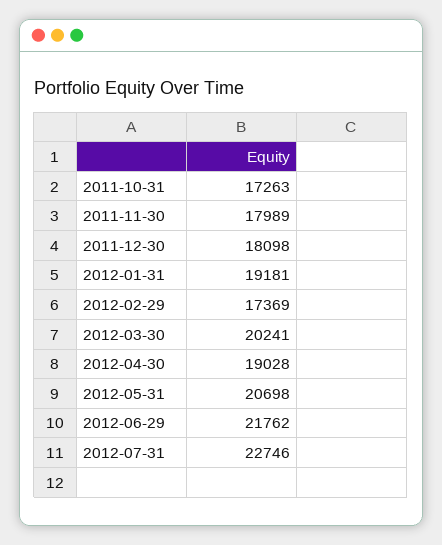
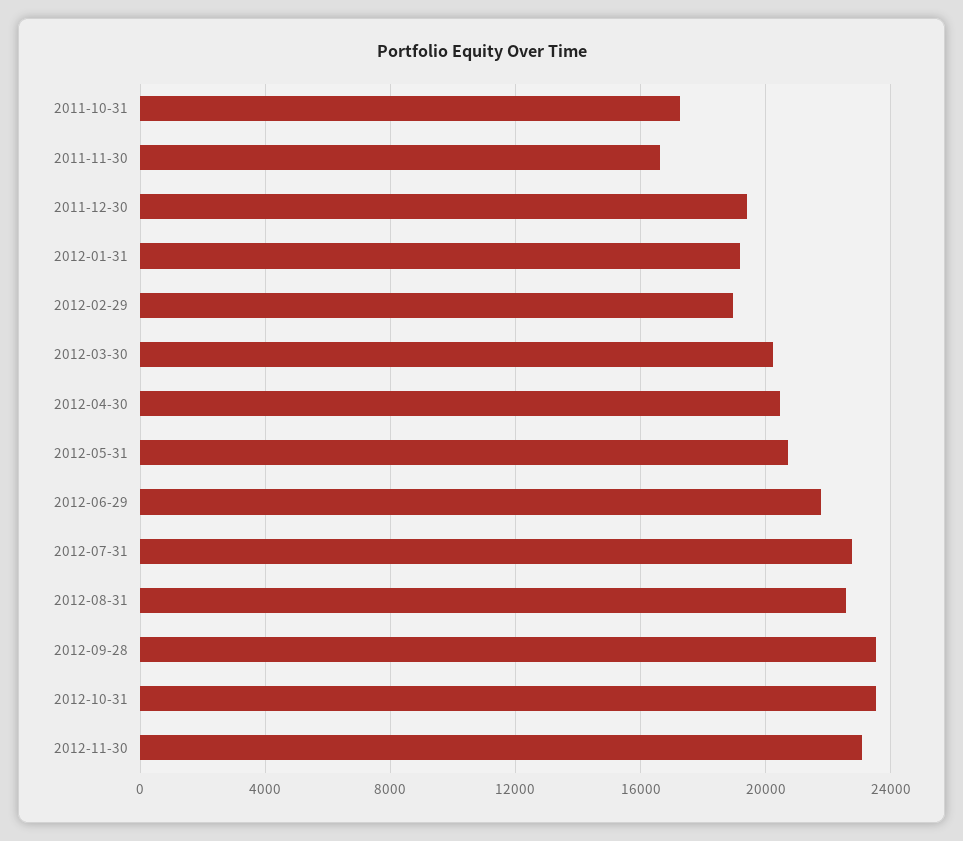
2011-11-30: 17989 -> 16500
2011-12-30: 18098 -> 19500
2012-02-29: 17369 -> 19000
2012-04-30: 19028 -> 20500
2012-08-31: none -> 22500
2012-09-28: none -> 23500
2012-10-31: none -> 23500
2012-11-30: none -> 23000

